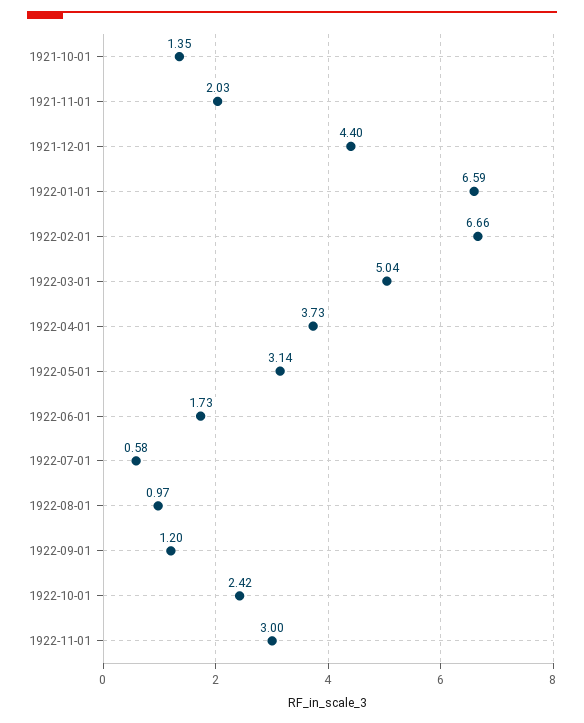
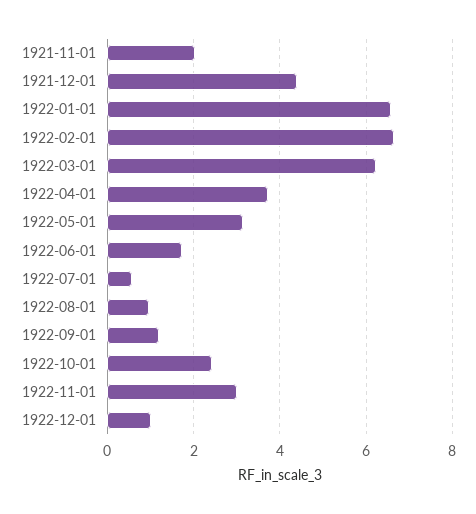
1921-10-01: 1.35 -> none
1922-03-01: 5.04 -> 6.2
1922-12-01: none -> 1

